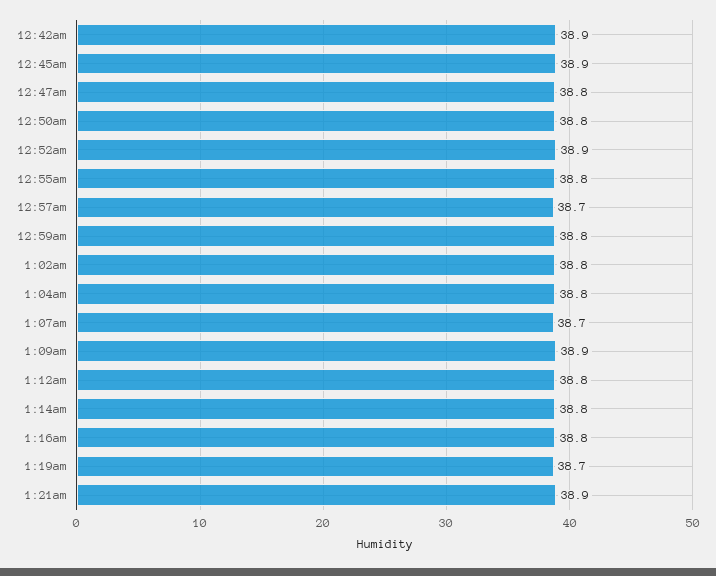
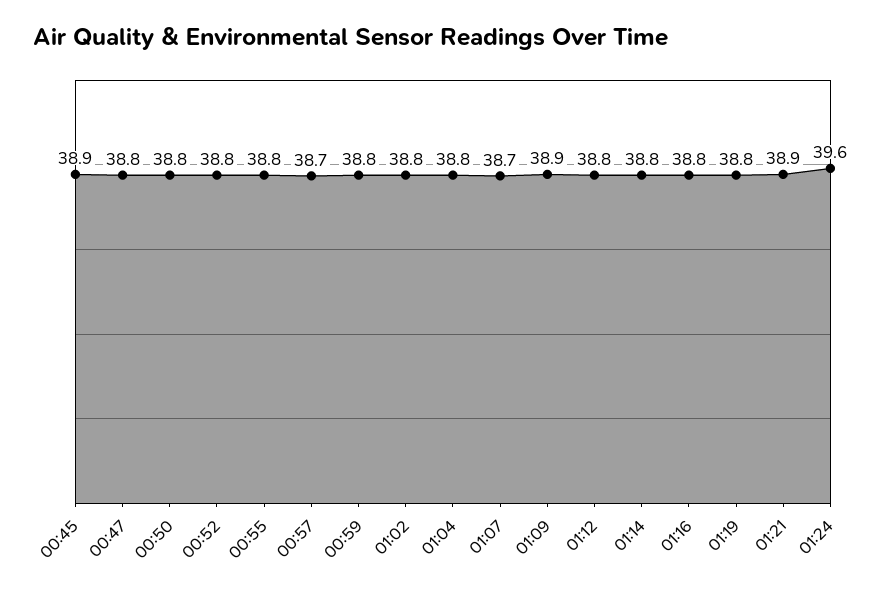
12:42am: 38.9 -> none
12:52am: 38.9 -> 38.8
1:19am: 38.7 -> 38.8
01:24: none -> 39.6

